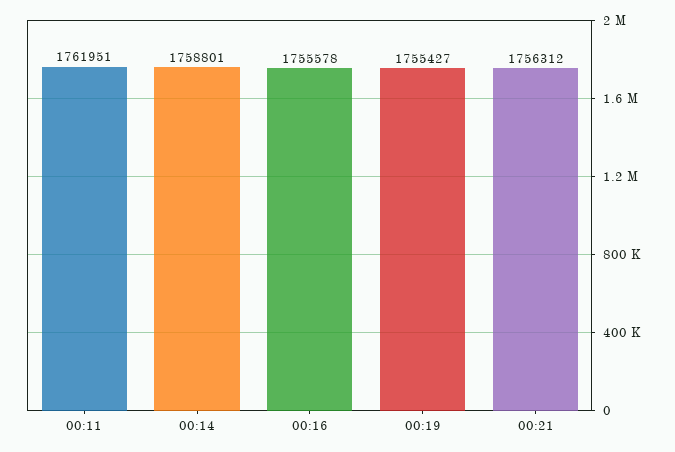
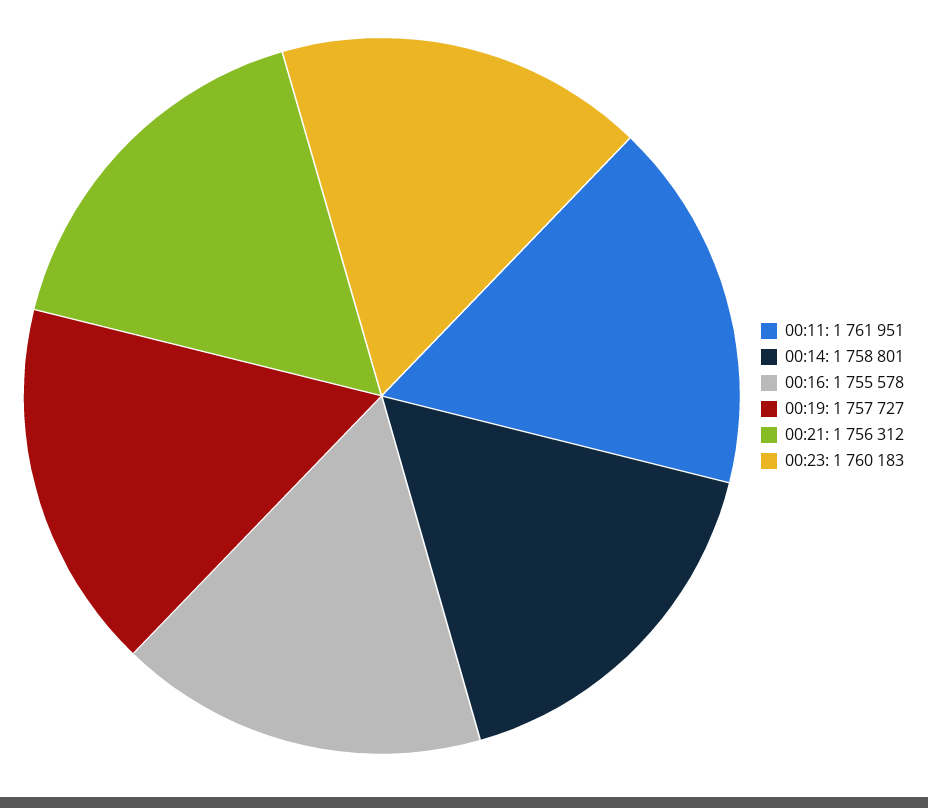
00:19: 1755427 -> 1757727
00:23: none -> 1760183

